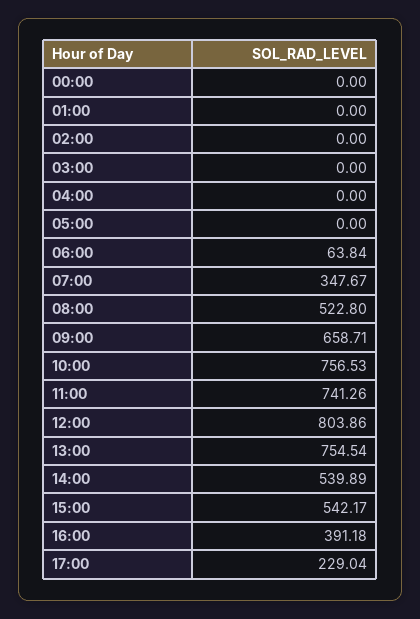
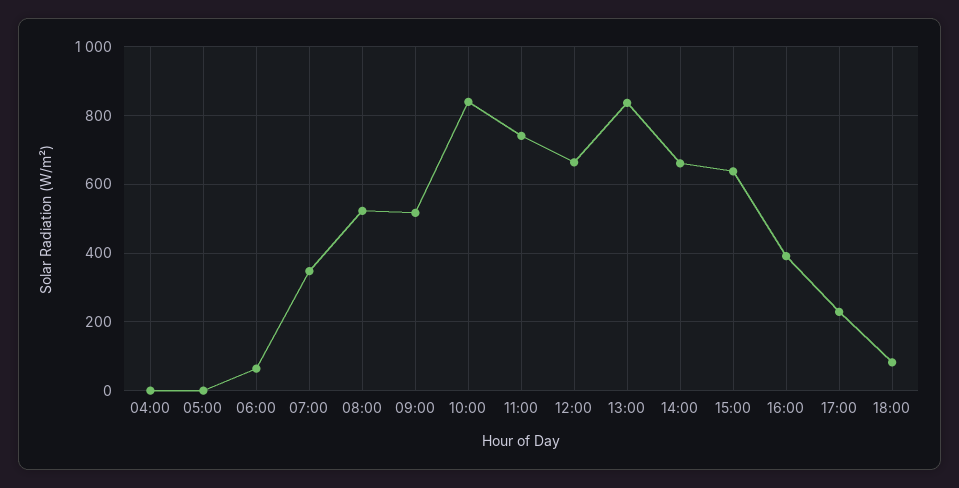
00:00: 0 -> none
01:00: 0 -> none
02:00: 0 -> none
03:00: 0 -> none
09:00: 658.71 -> 520
10:00: 756.53 -> 840
12:00: 803.86 -> 660
13:00: 754.54 -> 840
14:00: 539.89 -> 660
15:00: 542.17 -> 640
18:00: none -> 80

